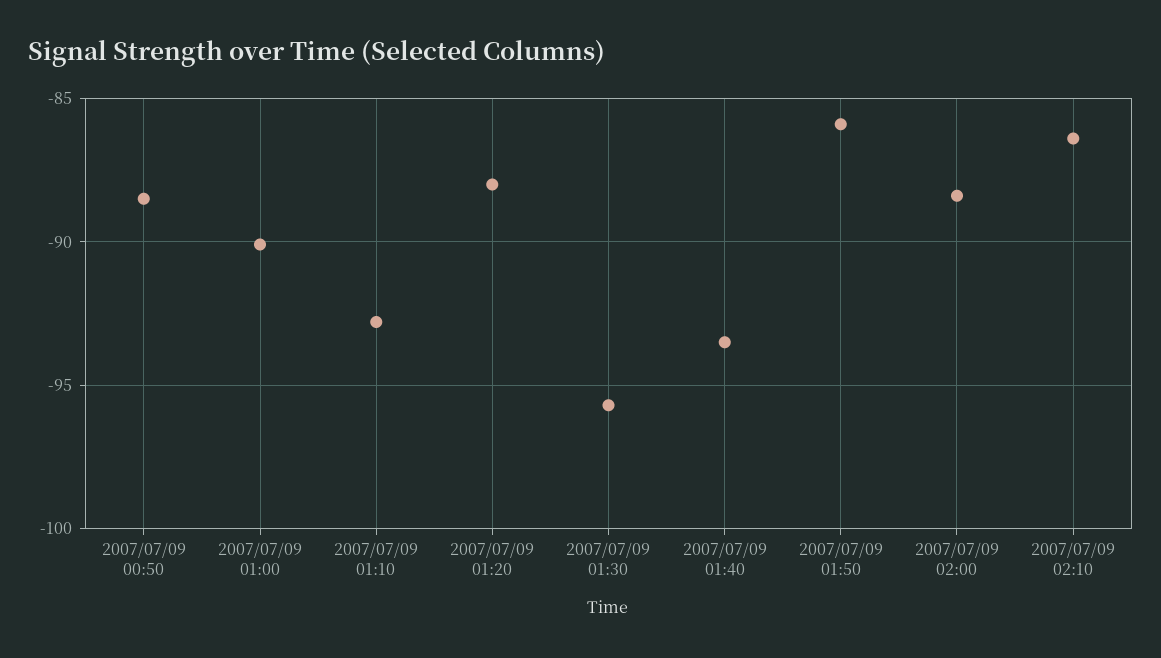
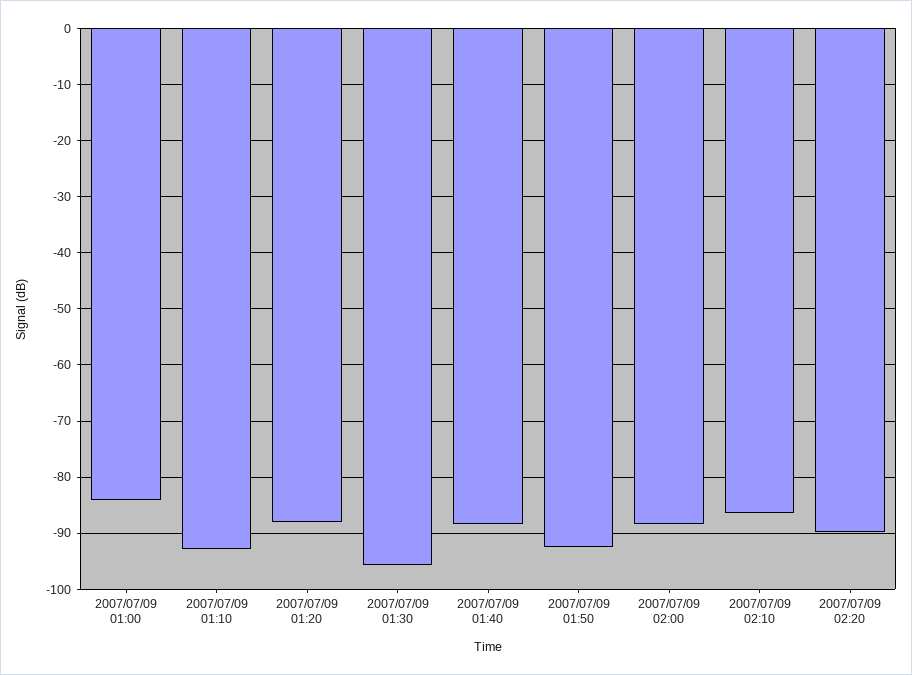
2007/07/09 00:50: -88.5 -> none
2007/07/09 01:00: -90 -> -84
2007/07/09 01:40: -93.5 -> -88
2007/07/09 01:50: -86 -> -92
2007/07/09 02:20: none -> -90

